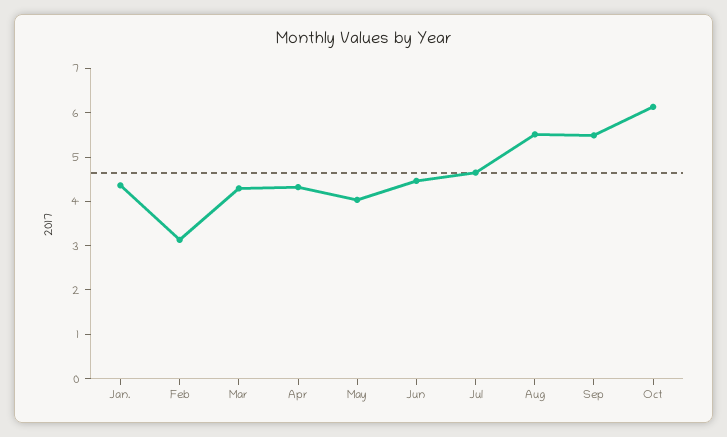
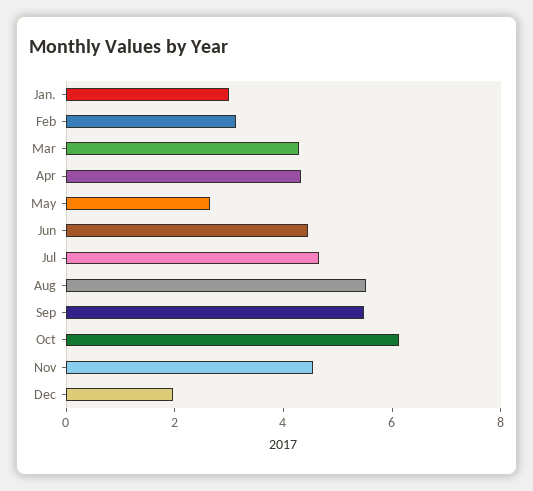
Jan.: 4.4 -> 3
May: 4 -> 2.5
Nov: none -> 4.5
Dec: none -> 2

